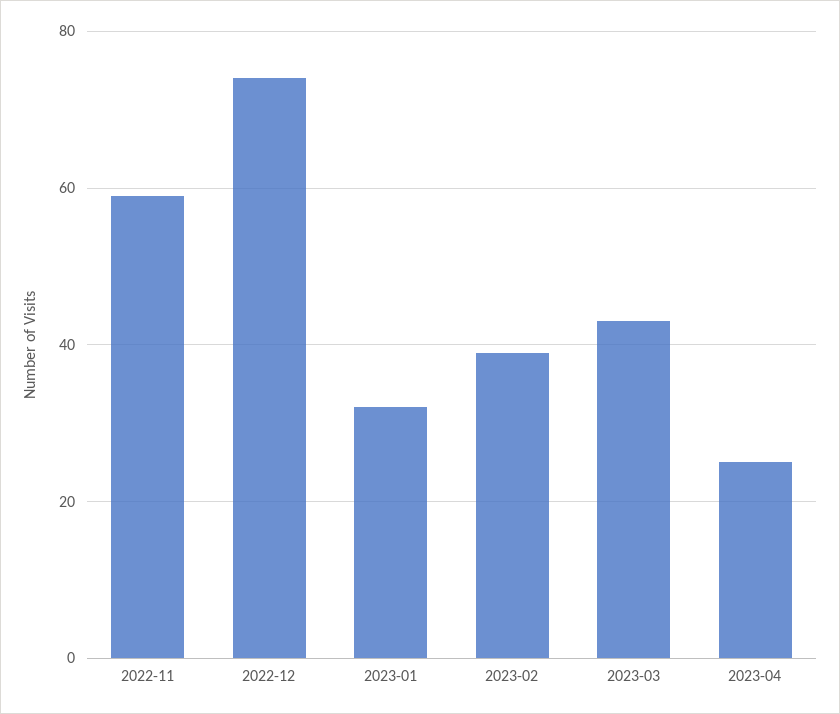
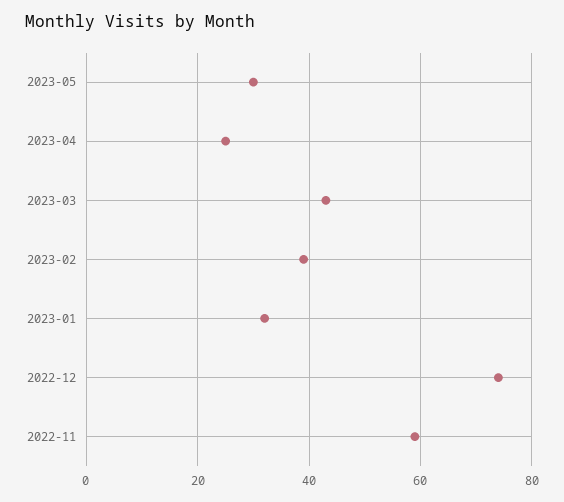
2023-05: none -> 30

